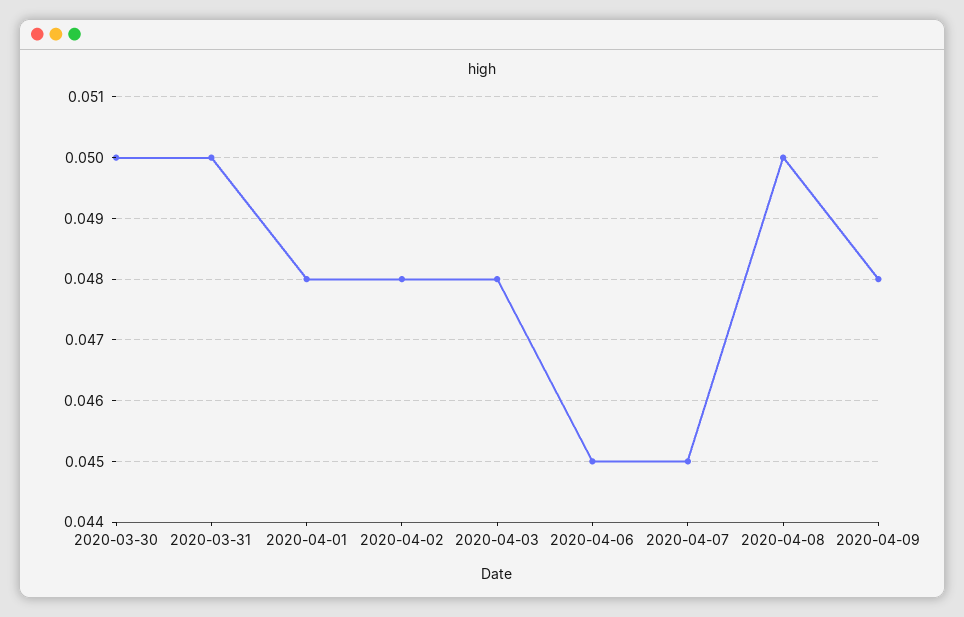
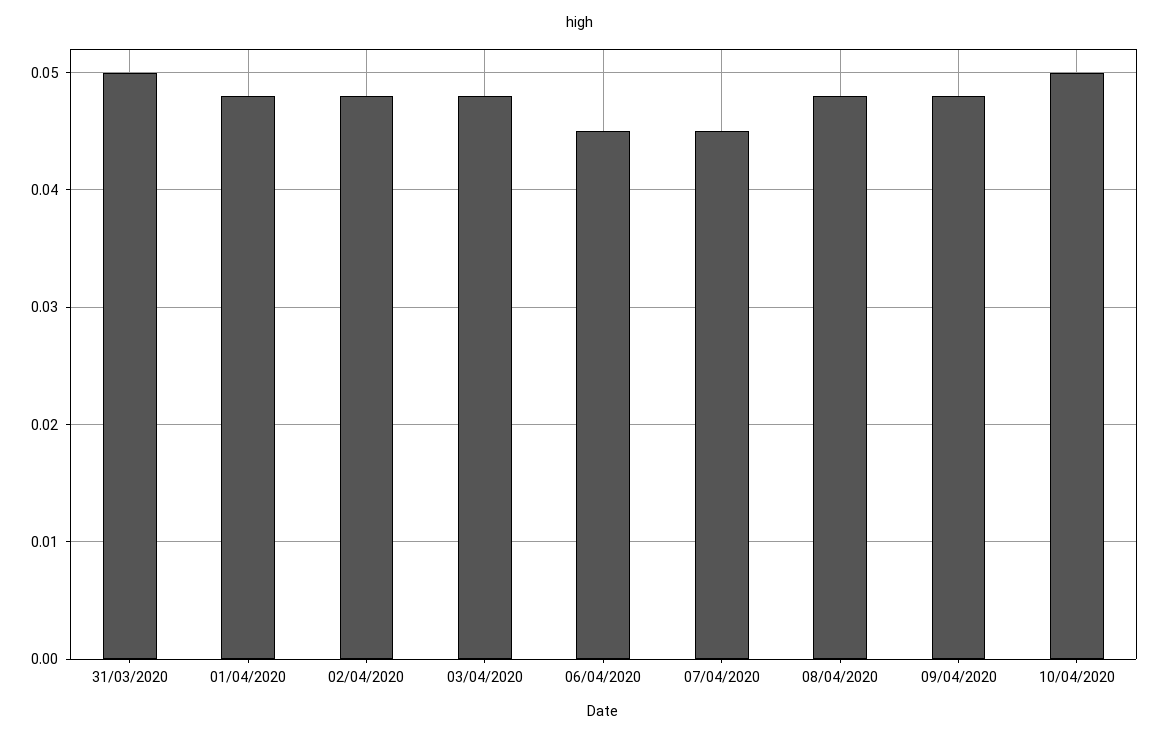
2020-03-30: 0.05 -> none
2020-04-08: 0.05 -> 0.048
10/04/2020: none -> 0.05

